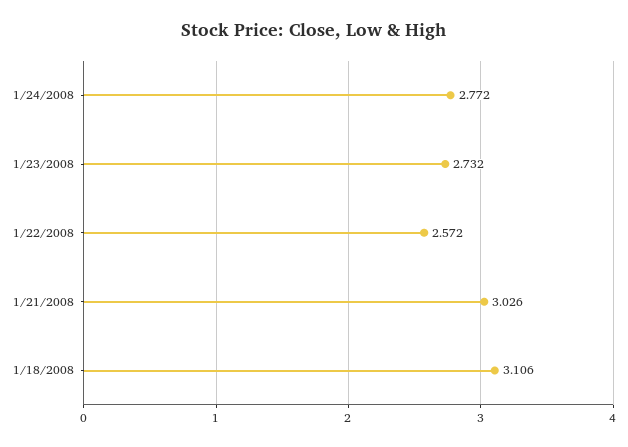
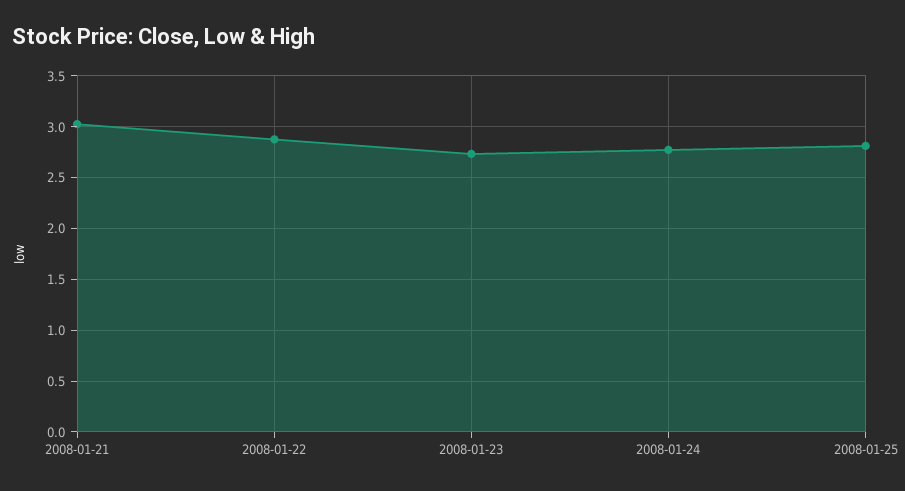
1/22/2008: 2.572 -> 2.9
1/18/2008: 3.106 -> none
2008-01-25: none -> 2.8

